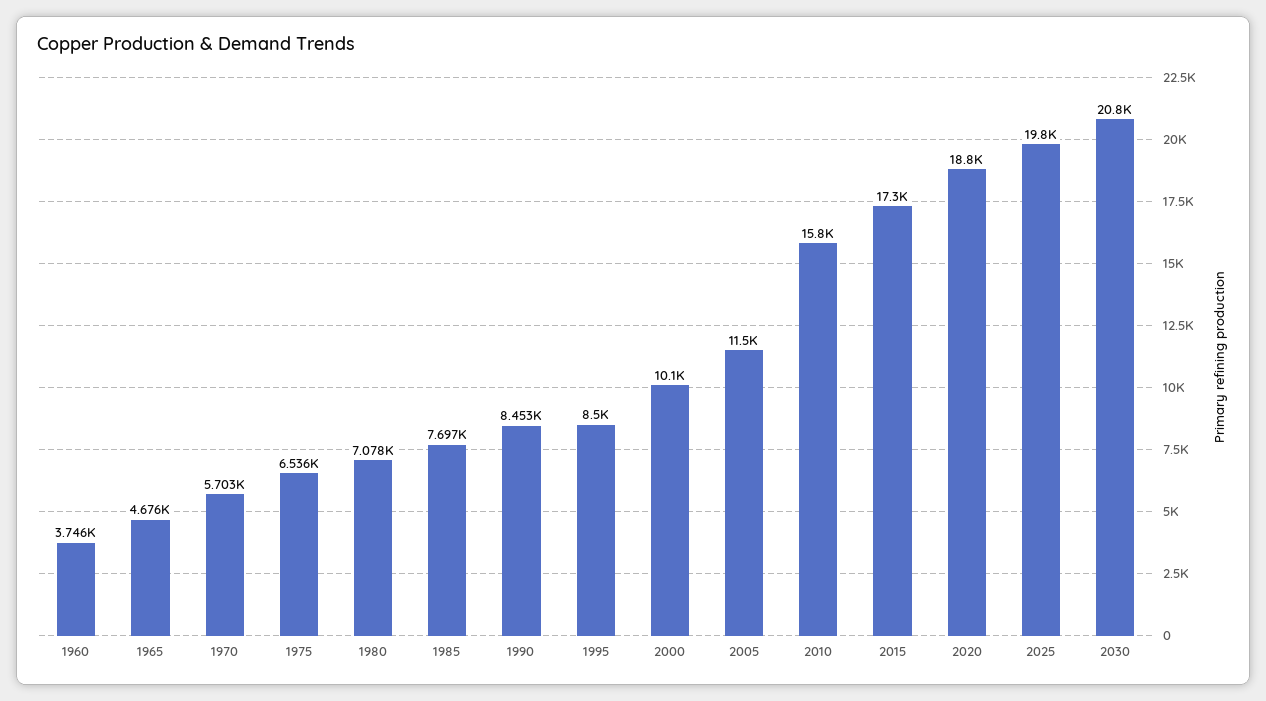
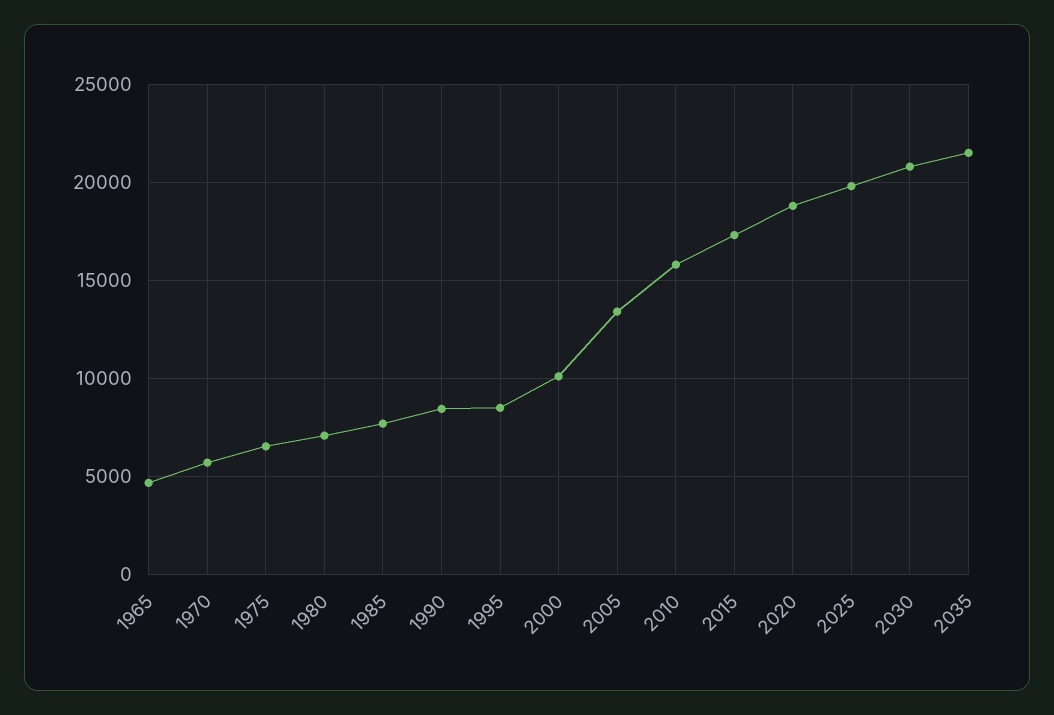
1960: 3746 -> none
2005: 11500 -> 13500
2035: none -> 21500

